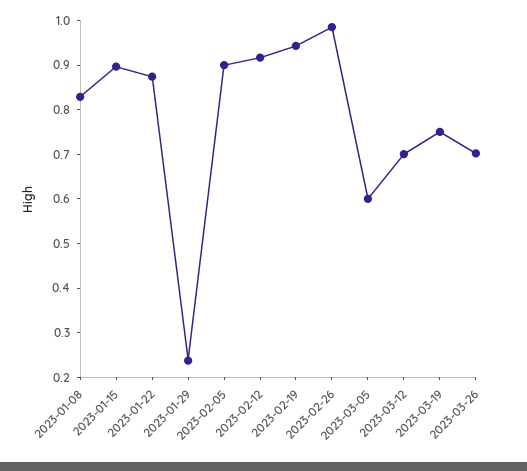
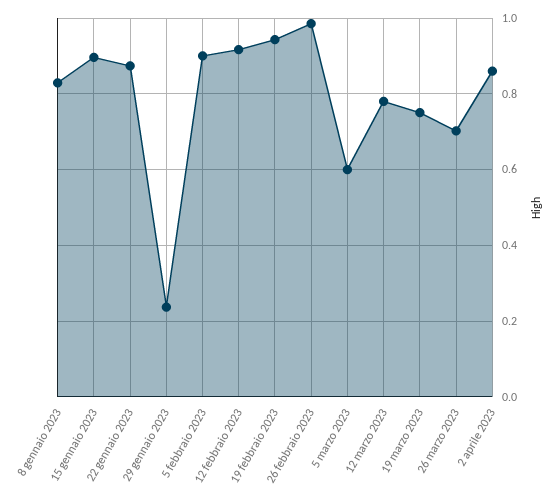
2023-03-12: 0.7 -> 0.78
2 aprile 2023: none -> 0.86

